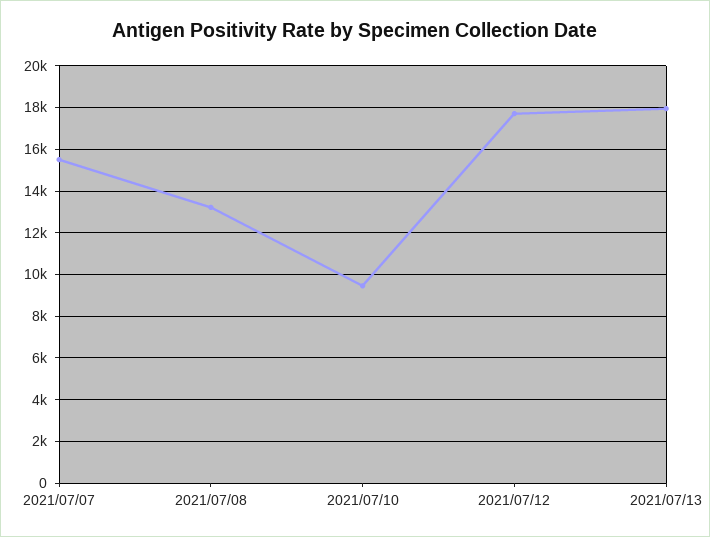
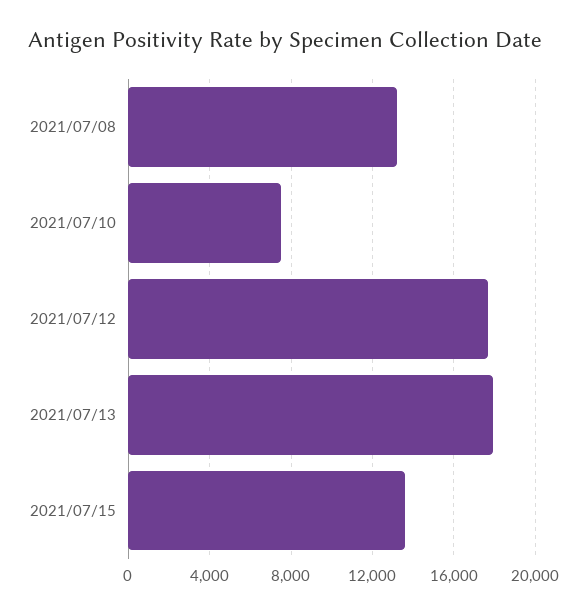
2021/07/07: 15500 -> none
2021/07/10: 9500 -> 7500
2021/07/15: none -> 13500

